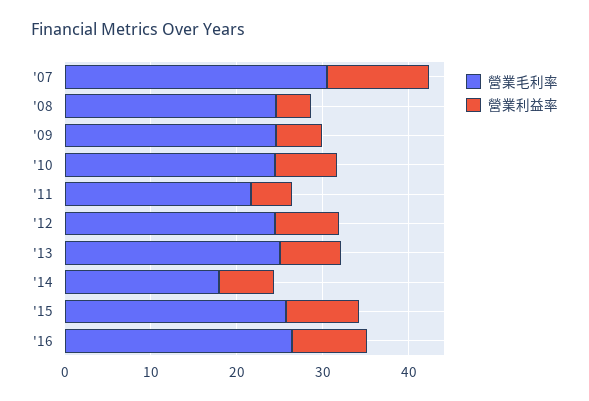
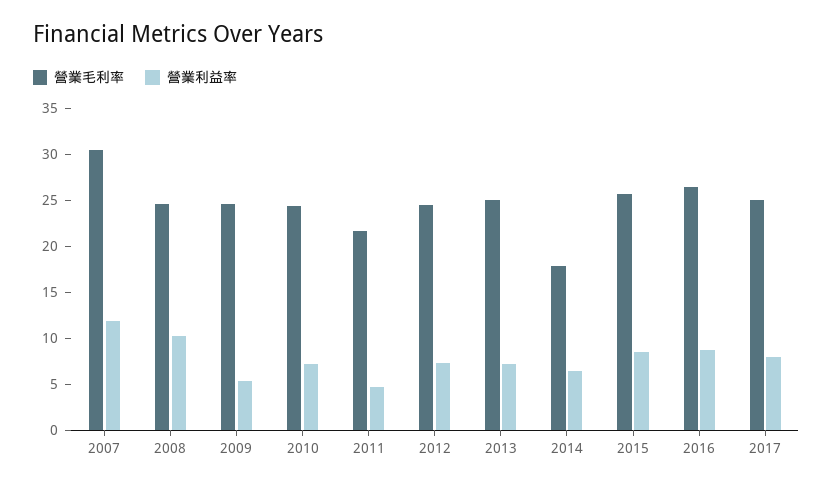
營業利益率, '08: 4 -> 10
營業毛利率, 2017: none -> 25
營業利益率, 2017: none -> 8

